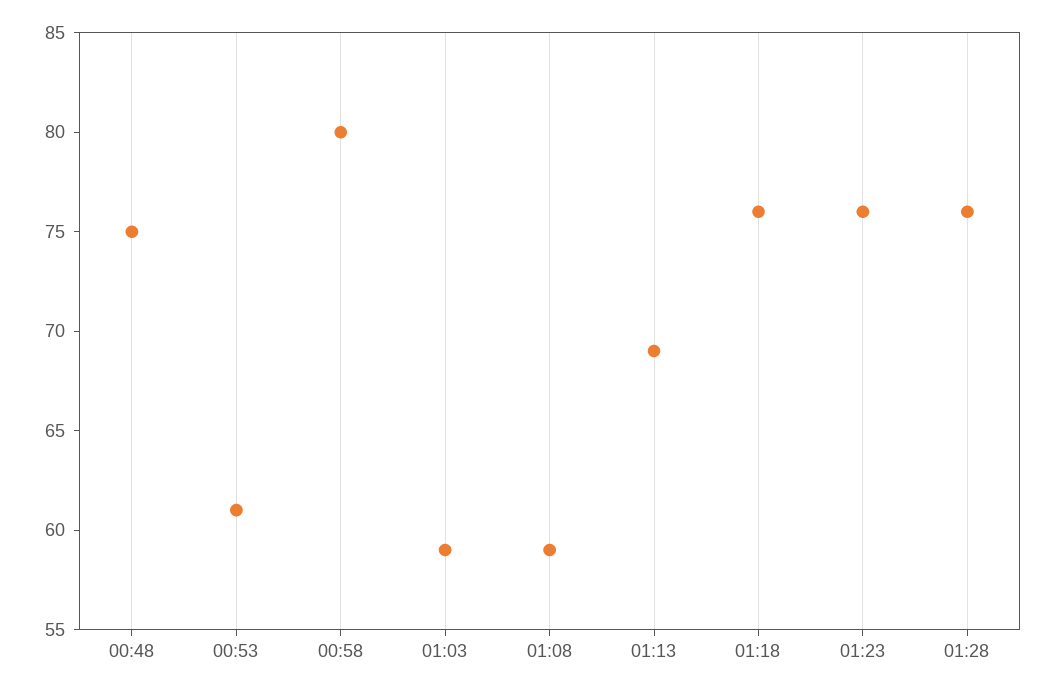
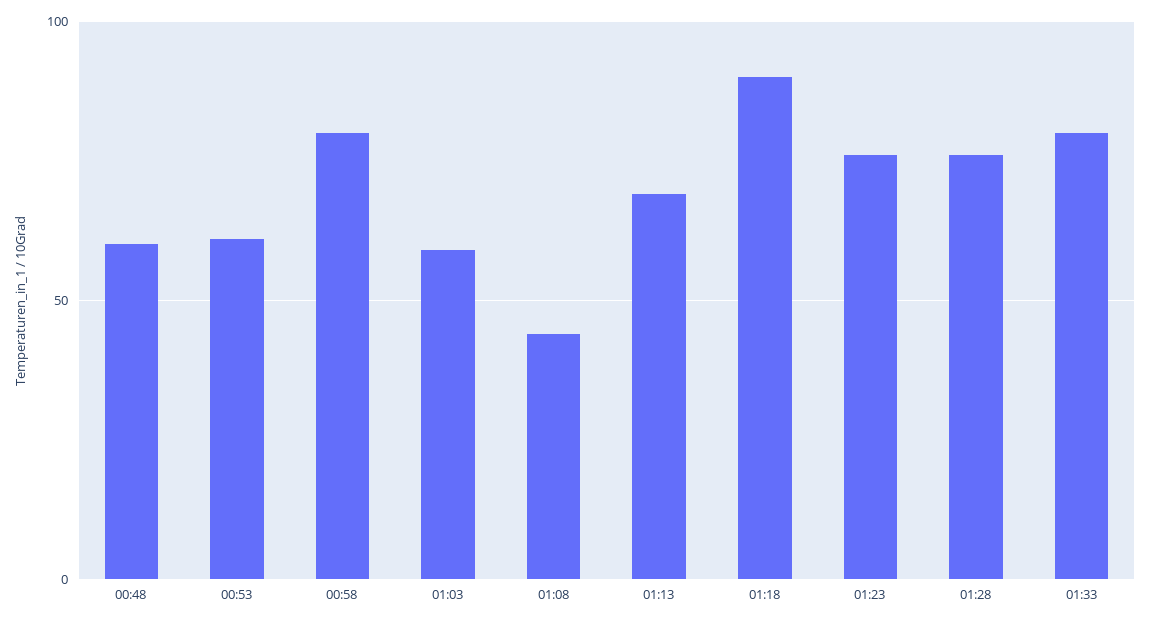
00:48: 75 -> 60
01:08: 59 -> 45
01:18: 76 -> 90
01:33: none -> 80

